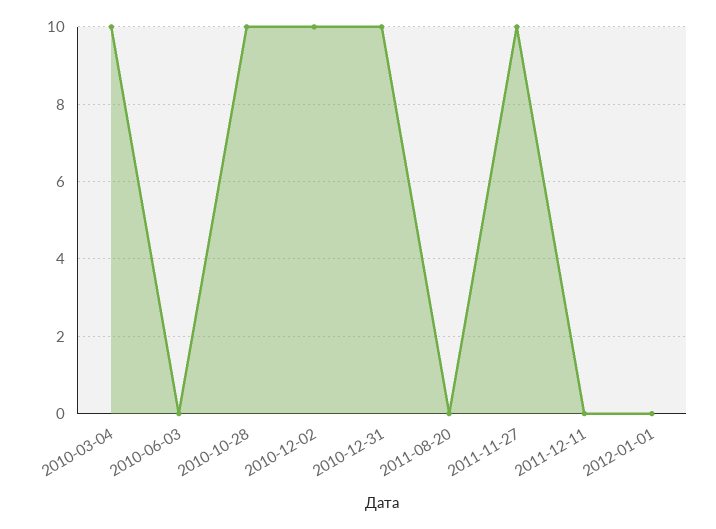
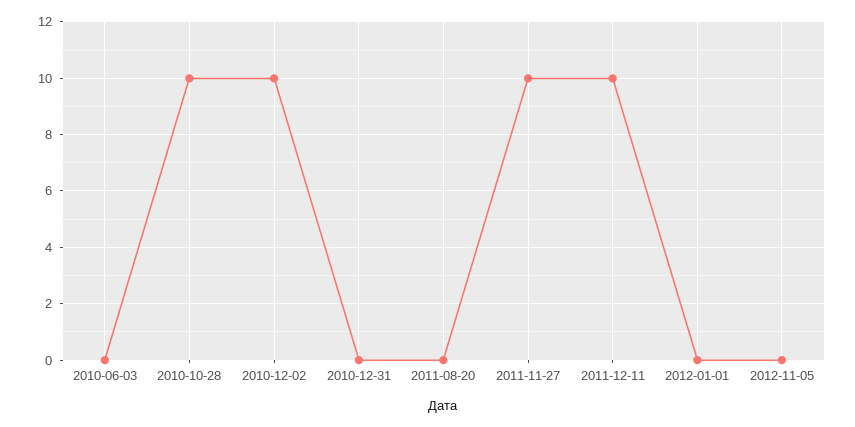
2010-03-04: 10 -> none
2010-12-31: 10 -> 0
2011-12-11: 0 -> 10
2012-11-05: none -> 0

